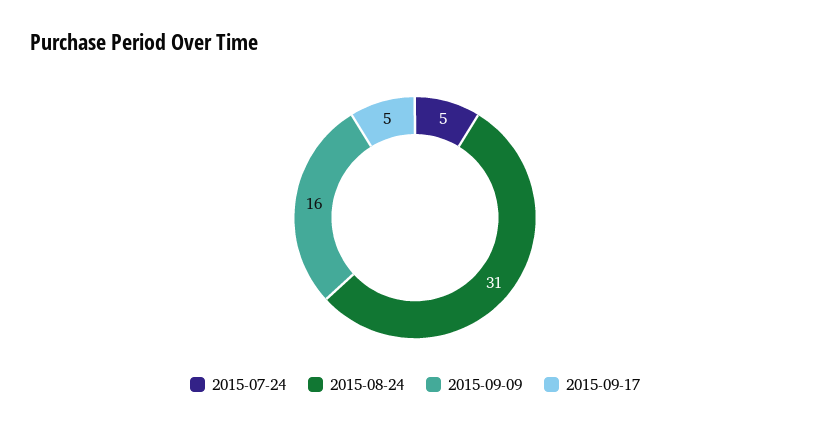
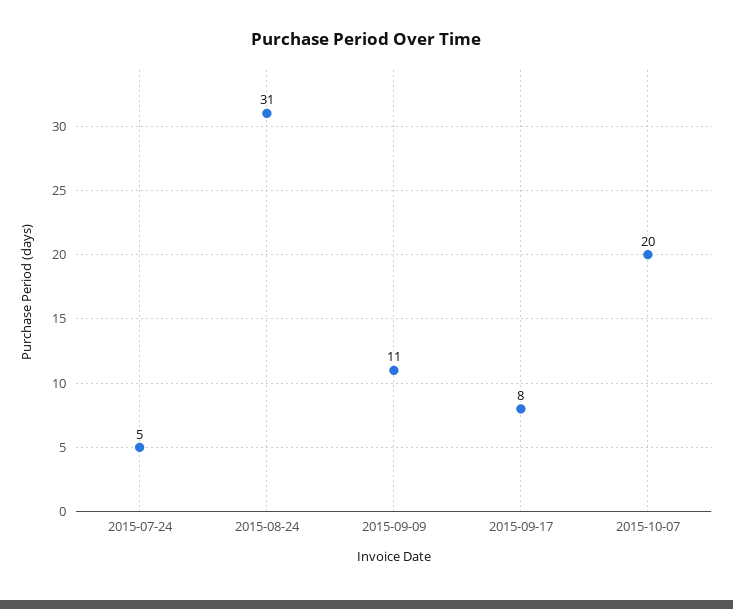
2015-09-09: 16 -> 11
2015-09-17: 5 -> 8
2015-10-07: none -> 20

